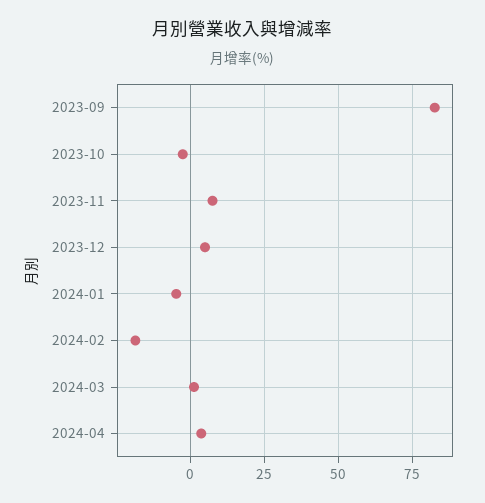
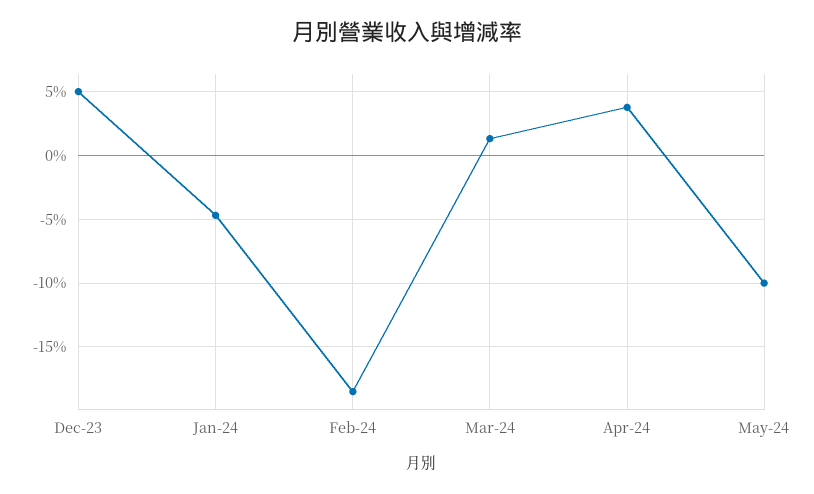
2023-09: 82.5 -> none
2023-10: -2.5 -> none
2023-11: 7.5 -> none
May-24: none -> -10

